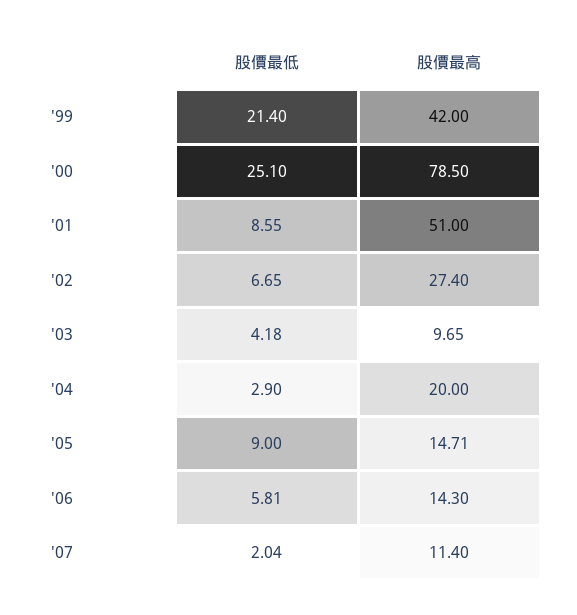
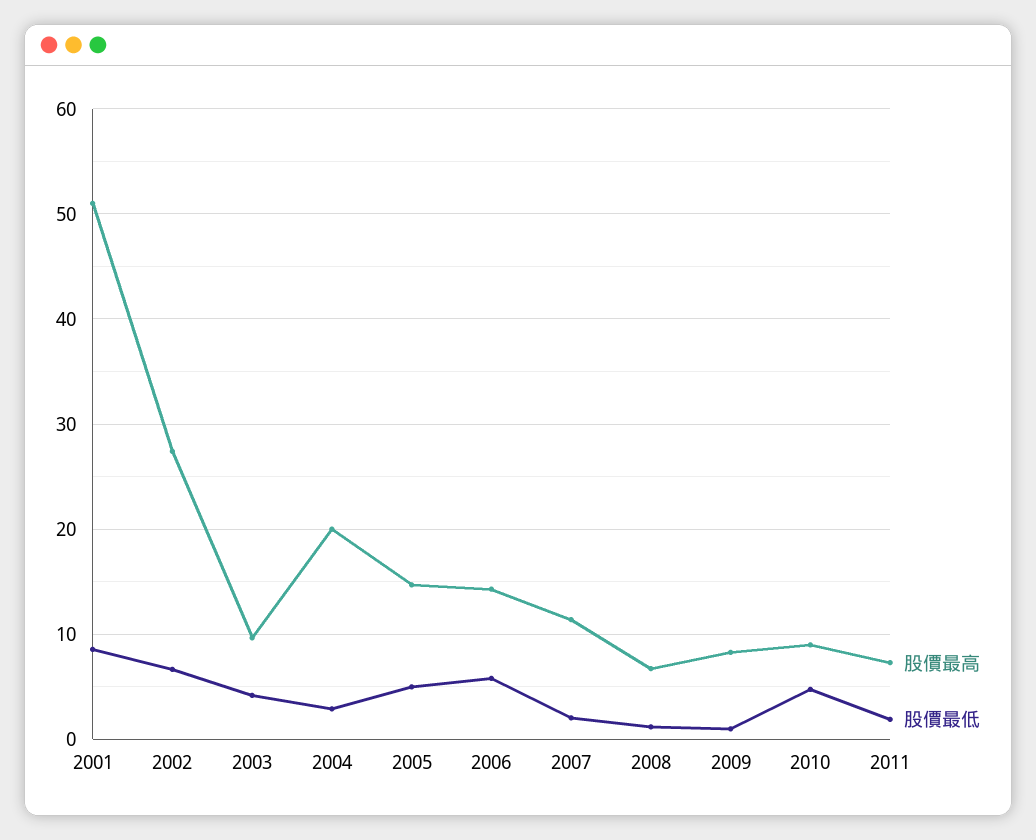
股價最低, '99: 21.4 -> none
股價最高, '99: 42 -> none
股價最低, '00: 25.1 -> none
股價最高, '00: 78.5 -> none
股價最低, '05: 9 -> 5
股價最高, 2008: none -> 7
股價最低, 2008: none -> 1
股價最高, 2009: none -> 8
股價最低, 2009: none -> 1
股價最高, 2010: none -> 9
股價最低, 2010: none -> 5
股價最高, 2011: none -> 7
股價最低, 2011: none -> 2

